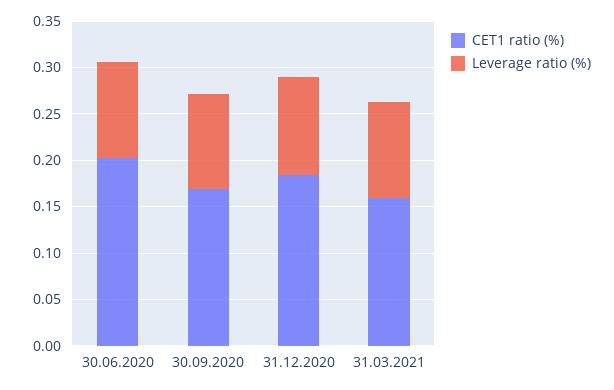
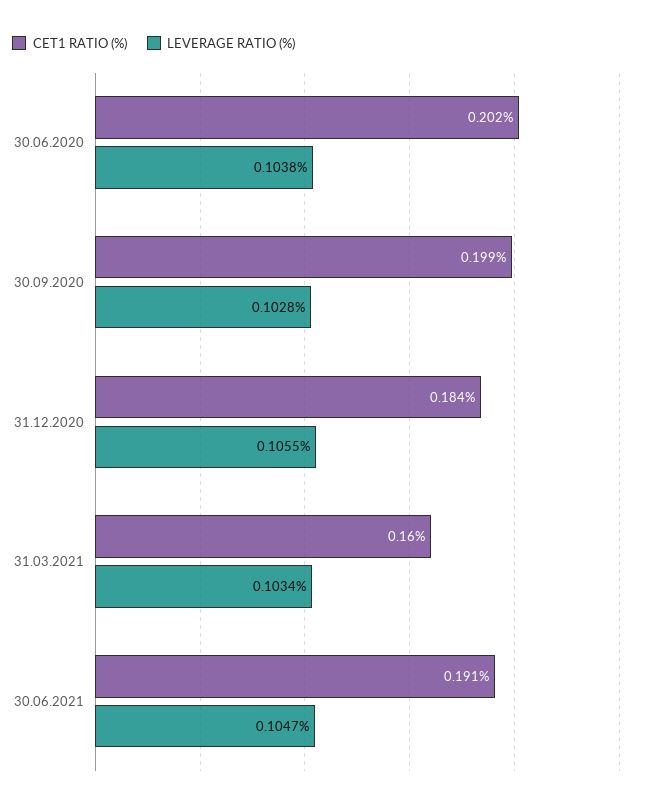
CET1 ratio (%), 30.09.2020: 0.17 -> 0.199
CET1 ratio (%), 30.06.2021: none -> 0.191
Leverage ratio (%), 30.06.2021: none -> 0.1047

